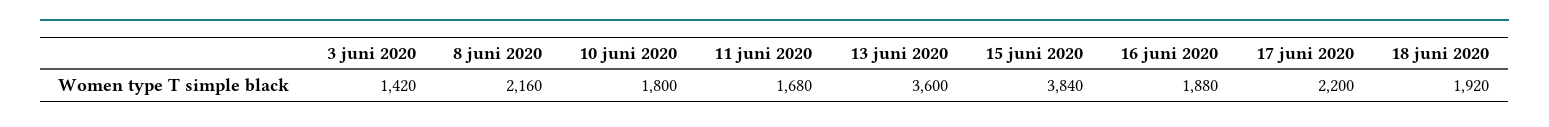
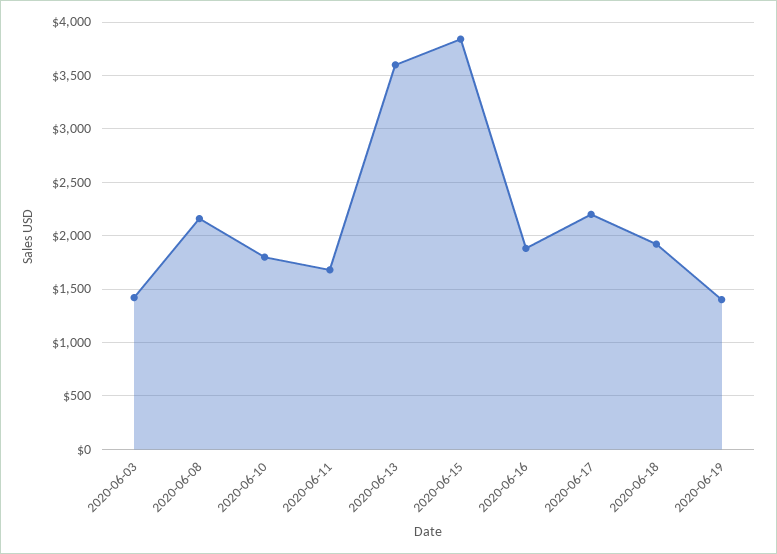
2020-06-19: none -> 1400

